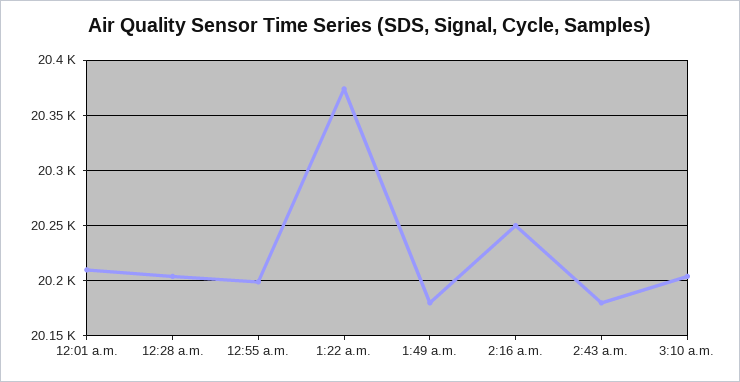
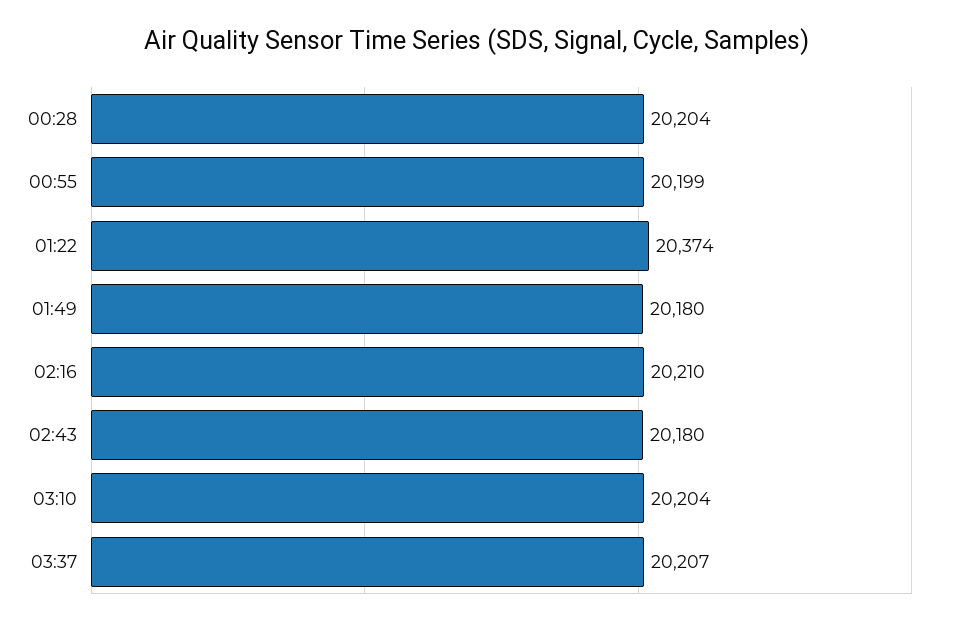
12:01 a.m.: 20210 -> none
2:16 a.m.: 20250 -> 20210
03:37: none -> 20207

